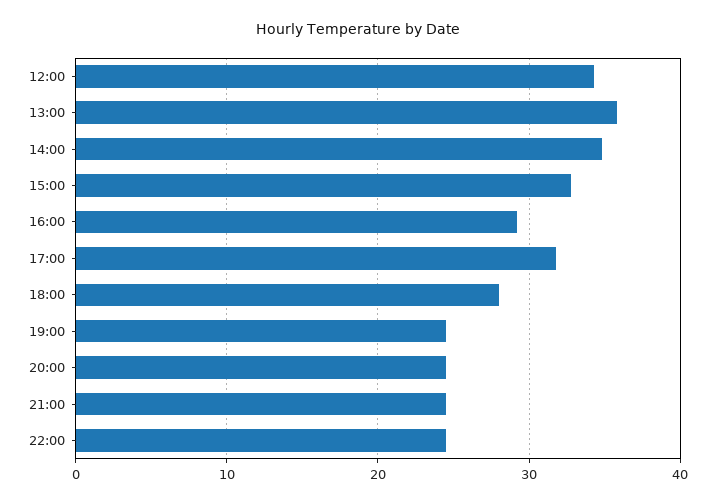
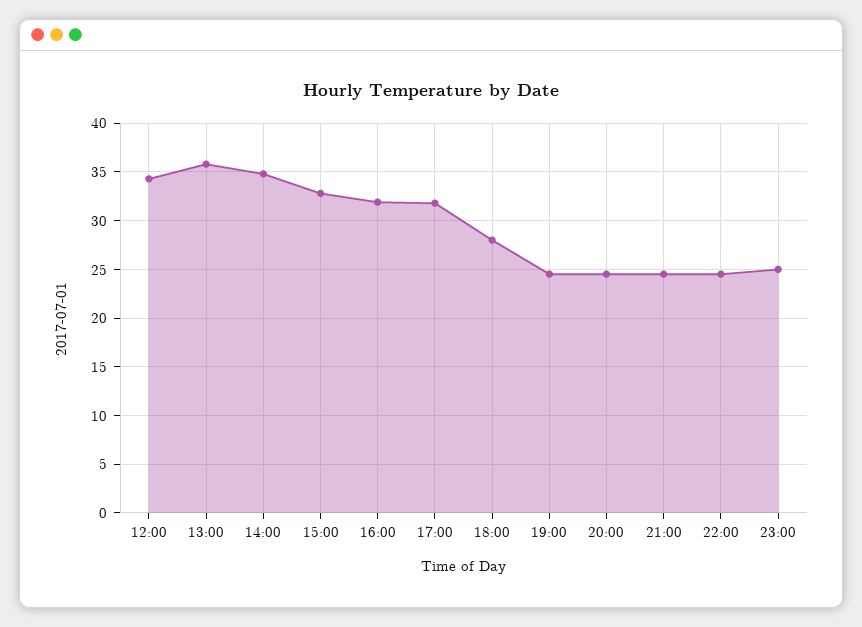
16:00: 29 -> 32
23:00: none -> 25

